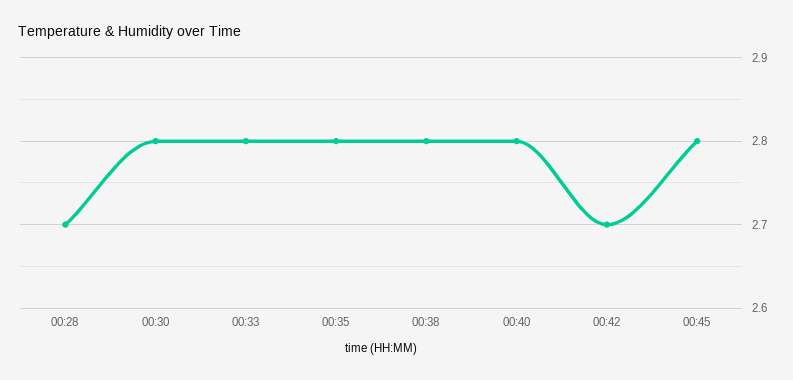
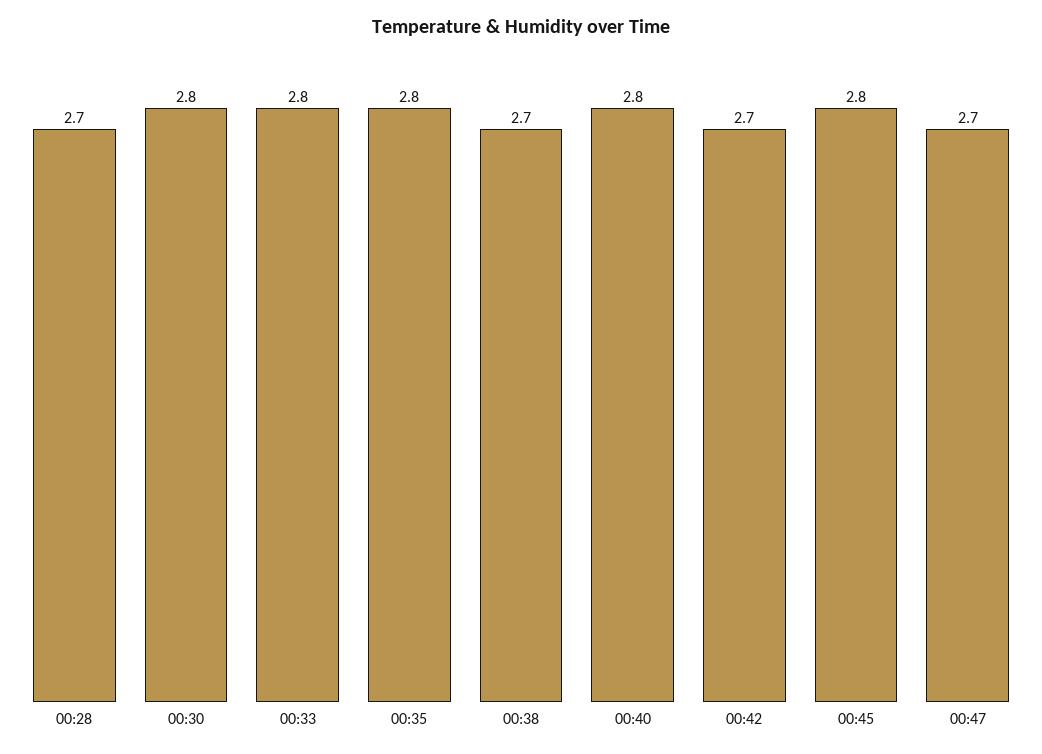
00:38: 2.8 -> 2.7
00:47: none -> 2.7

